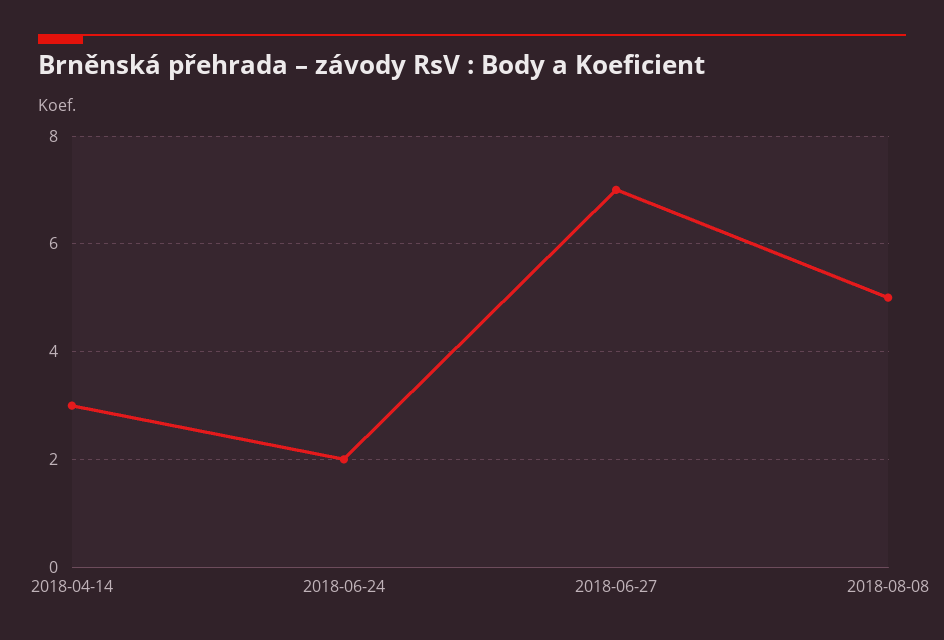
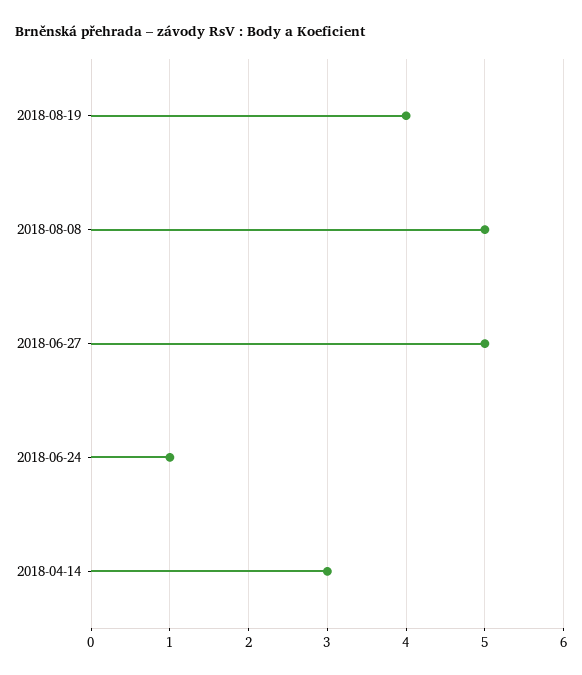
2018-06-24: 2 -> 1
2018-06-27: 7 -> 5
2018-08-19: none -> 4

